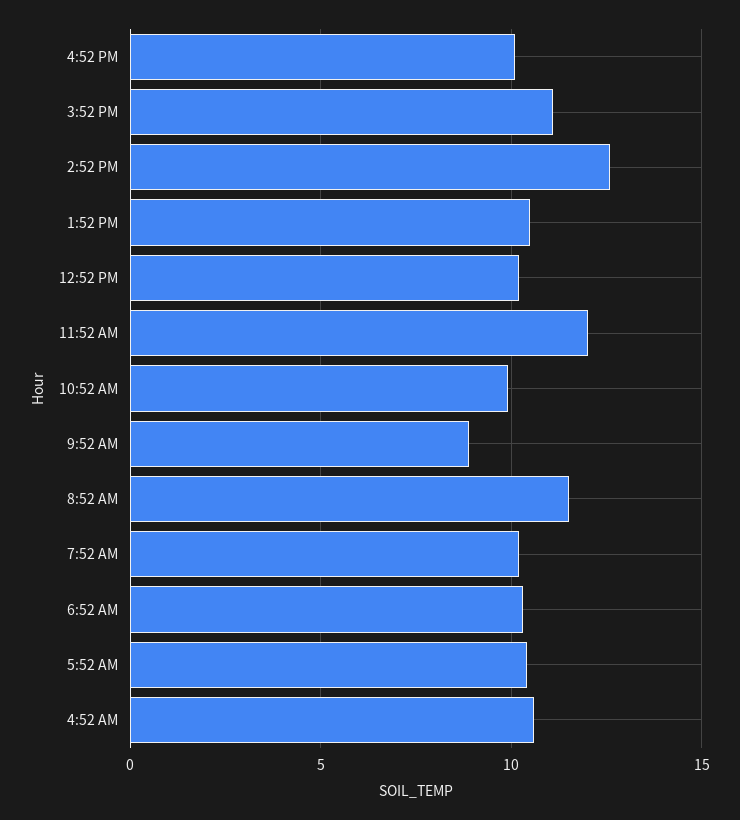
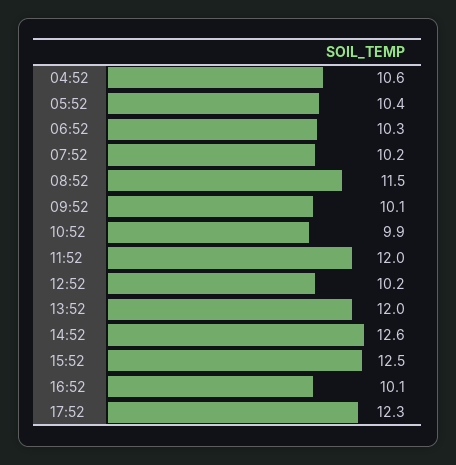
3:52 PM: 11 -> 12.5
1:52 PM: 10.5 -> 12
9:52 AM: 9 -> 10.1
17:52: none -> 12.3

